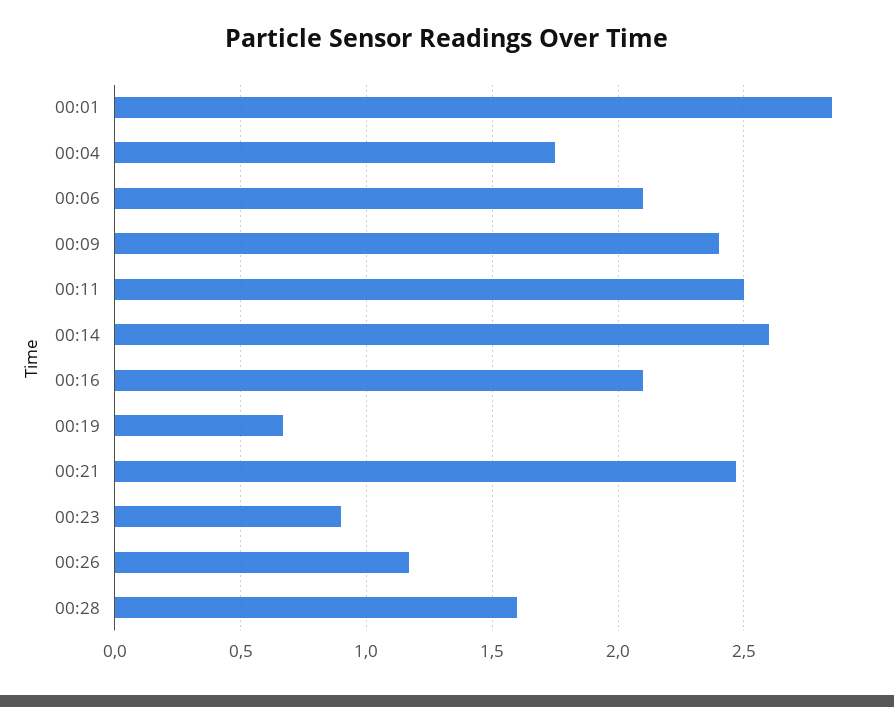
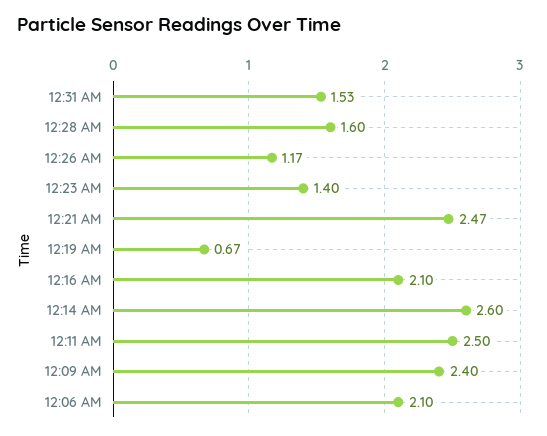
00:01: 2.85 -> none
00:04: 1.75 -> none
00:23: 0.9 -> 1.4
12:31 AM: none -> 1.53

